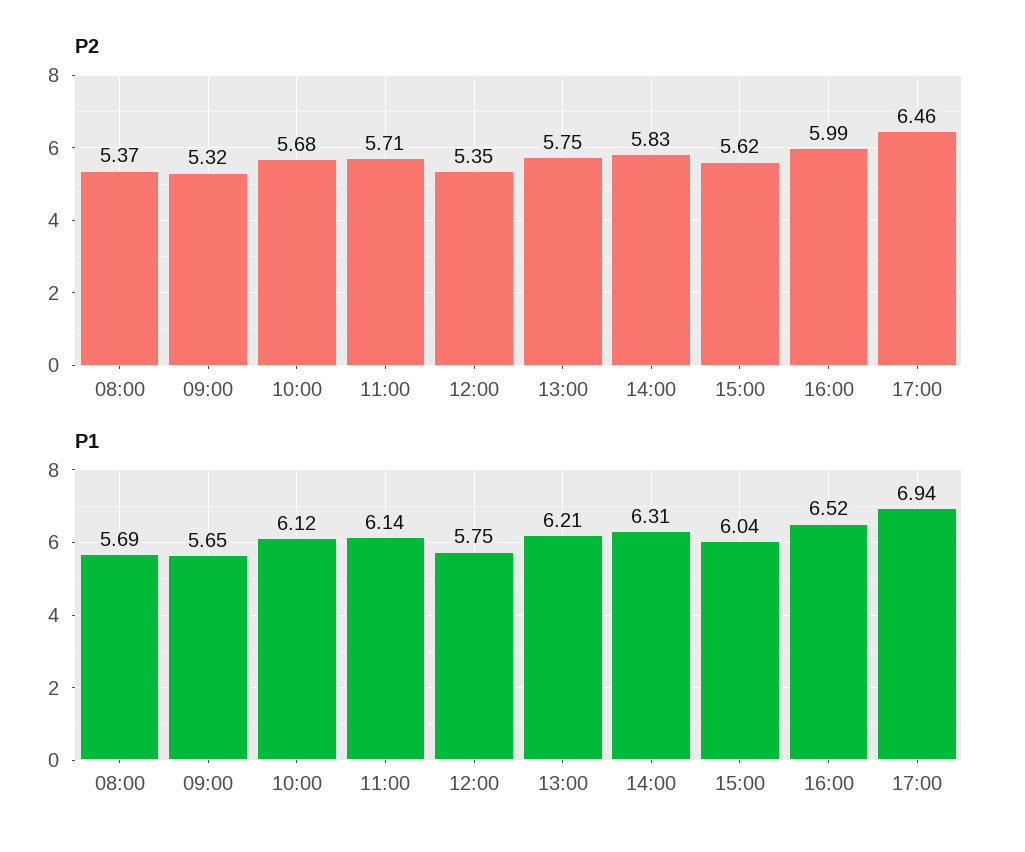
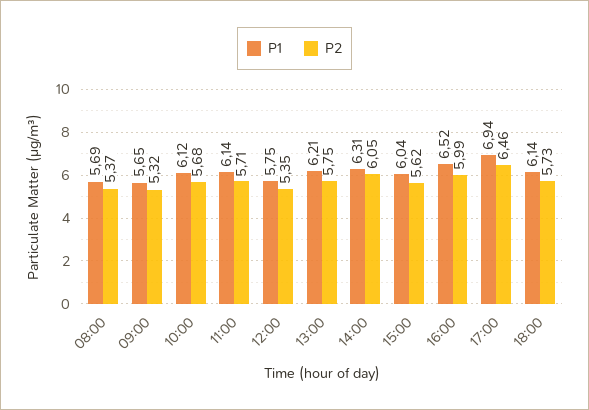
P2, 14:00: 5.83 -> 6.05
P1, 18:00: none -> 6.14
P2, 18:00: none -> 5.73

